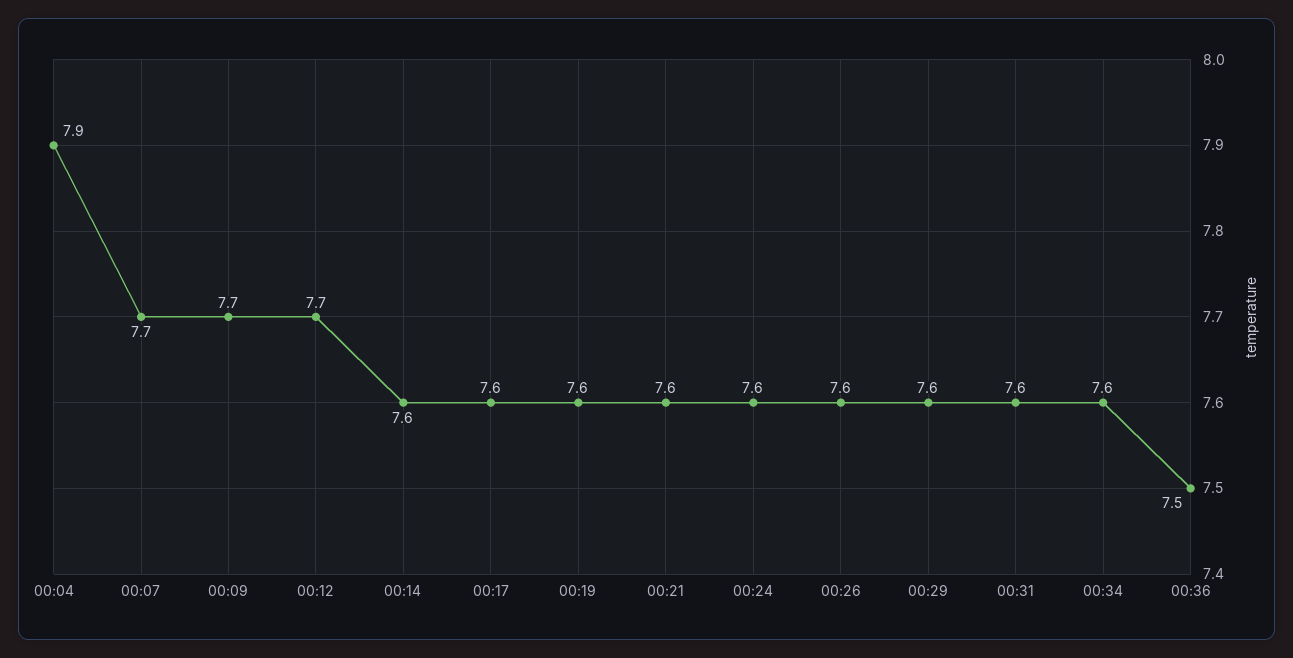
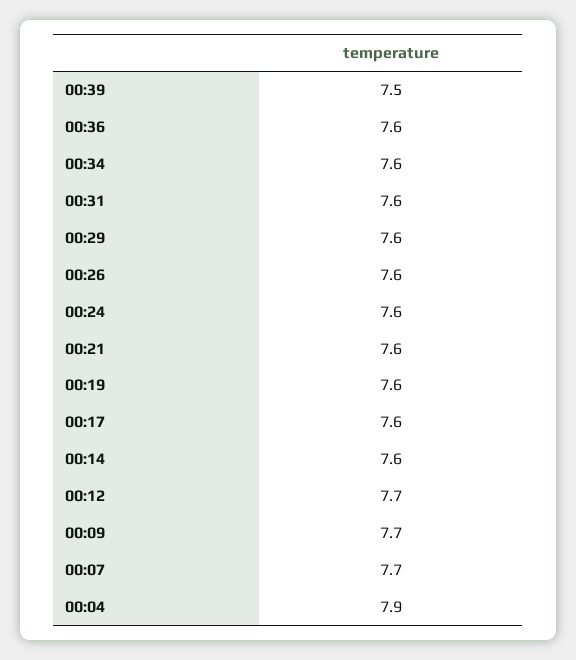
00:36: 7.5 -> 7.6
00:39: none -> 7.5

